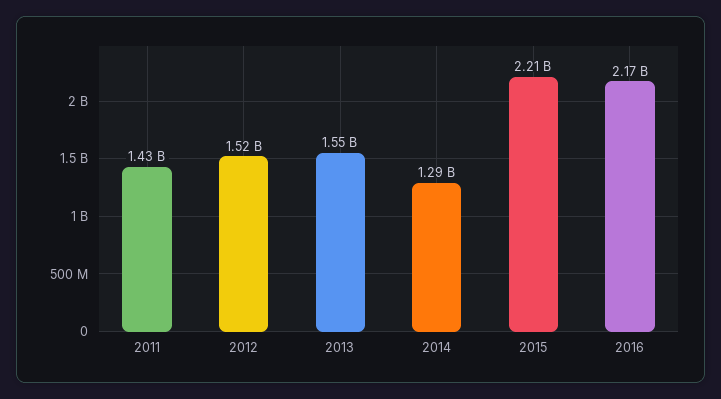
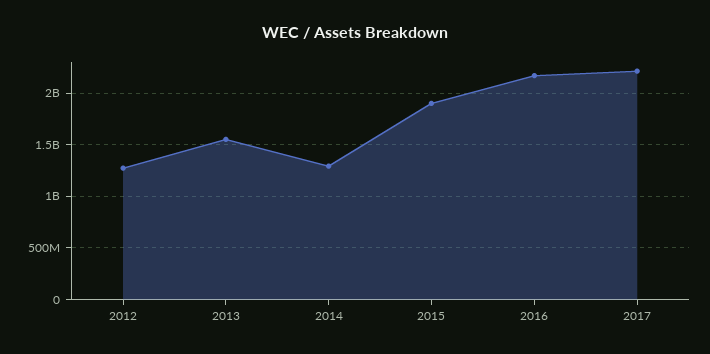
2011: 1430000000 -> none
2012: 1520000000 -> 1300000000
2015: 2210000000 -> 1900000000
2017: none -> 2200000000

